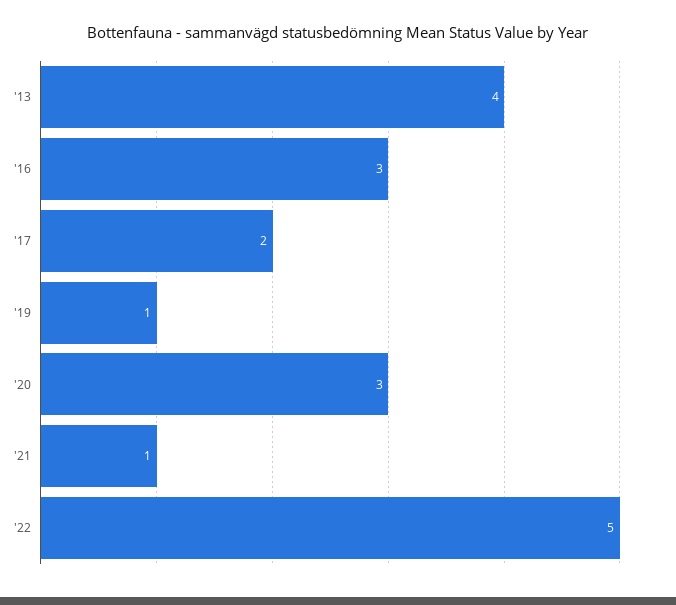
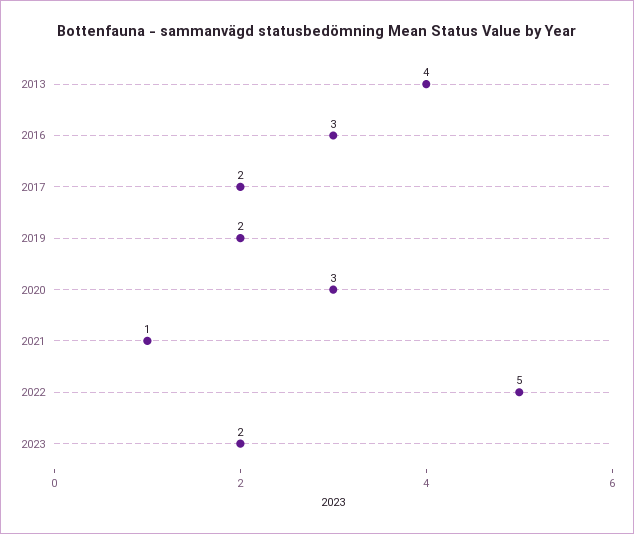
'19: 1 -> 2
2023: none -> 2

